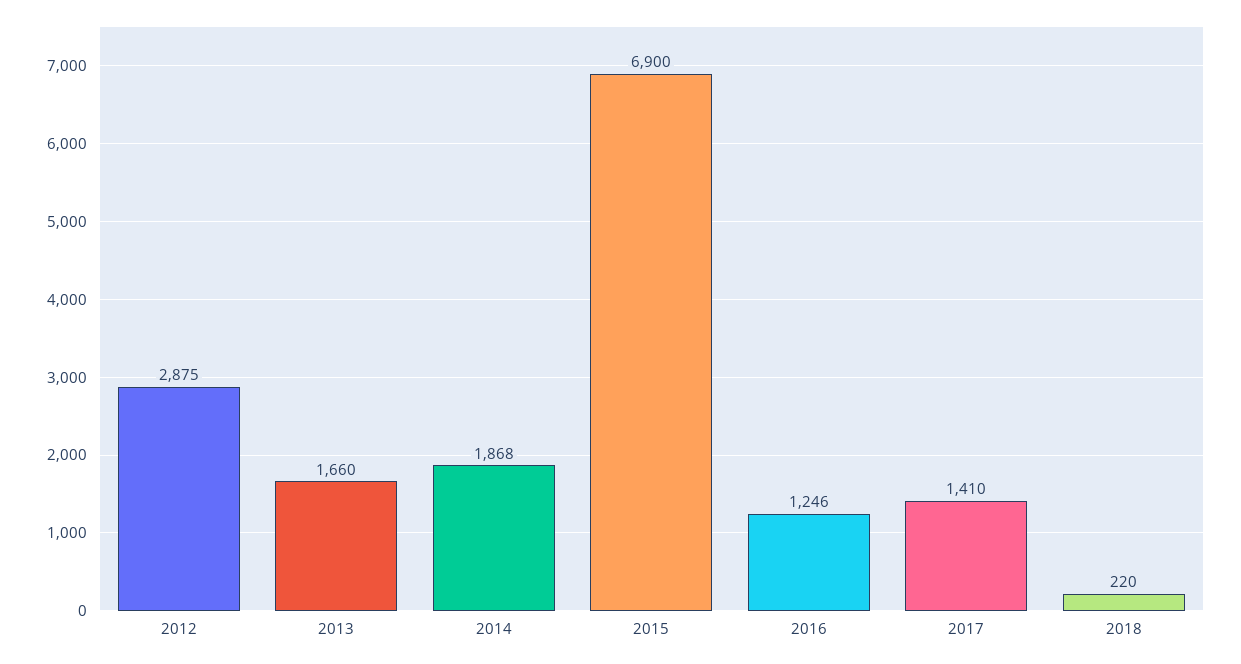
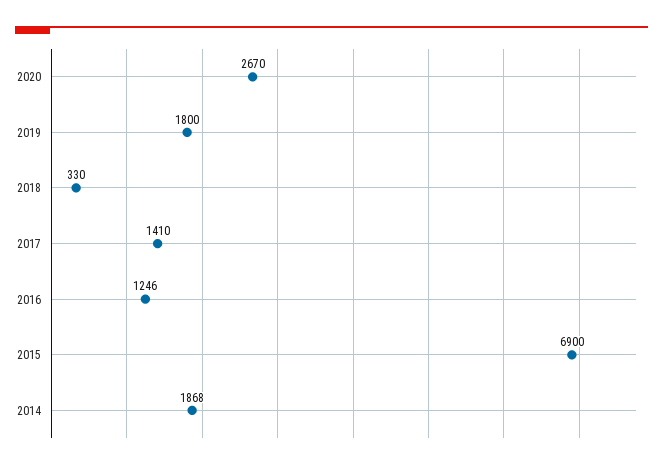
2012: 2875 -> none
2013: 1660 -> none
2018: 220 -> 330
2020: none -> 2670
2019: none -> 1800

